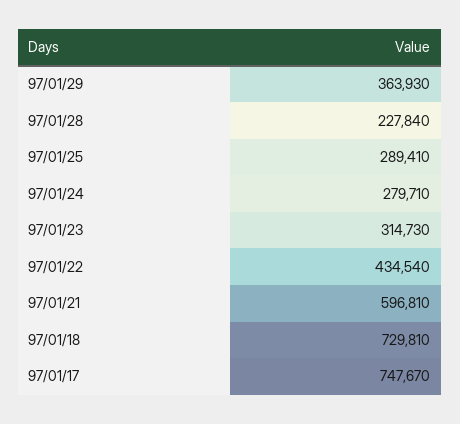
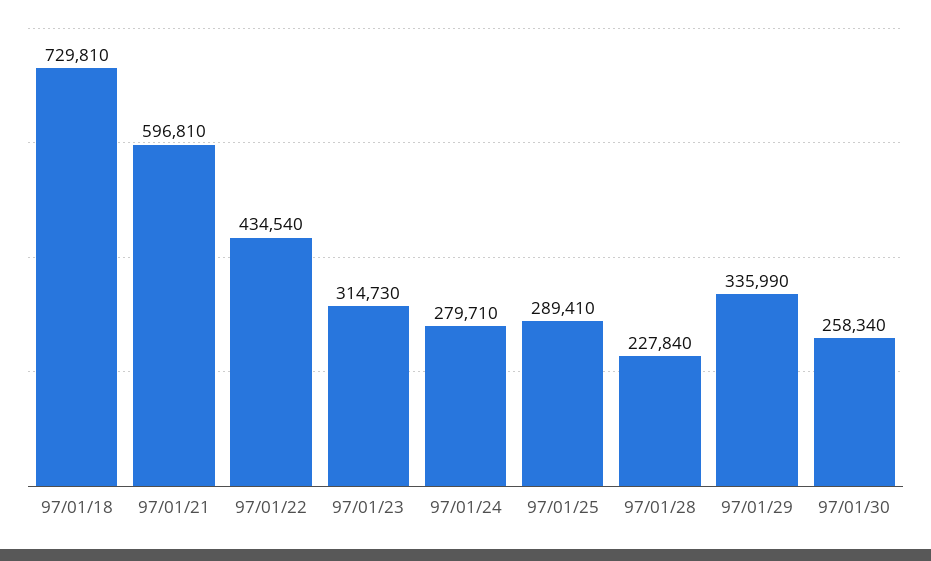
97/01/29: 363930 -> 335990
97/01/17: 747670 -> none
97/01/30: none -> 258340

